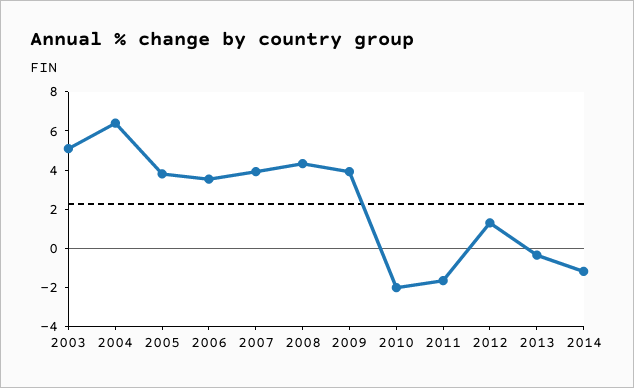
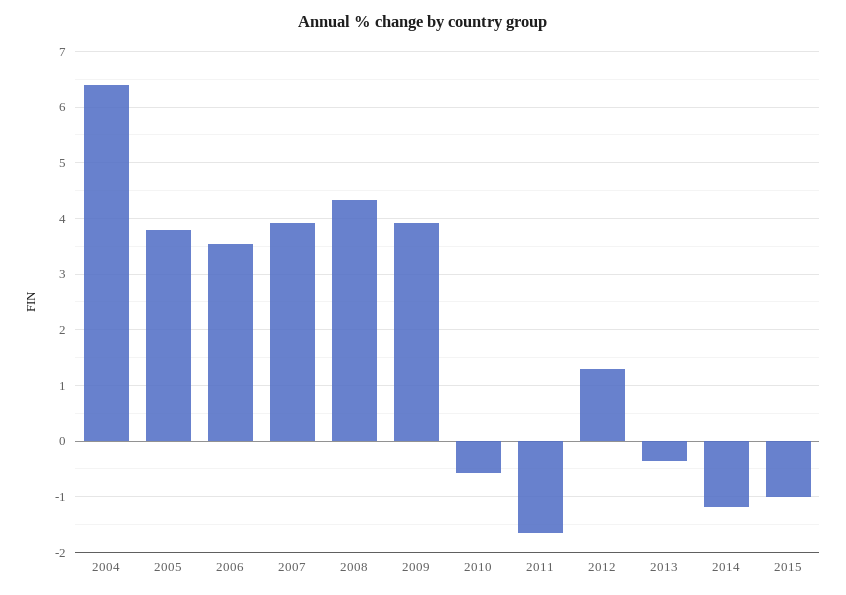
2003: 5 -> none
2010: -2 -> -0.6
2015: none -> -1

